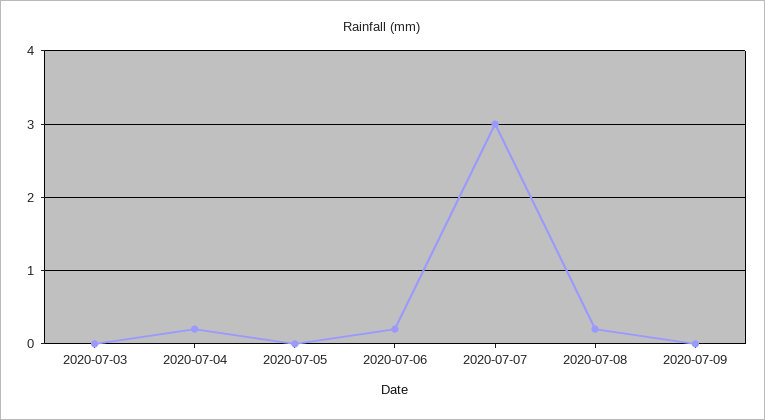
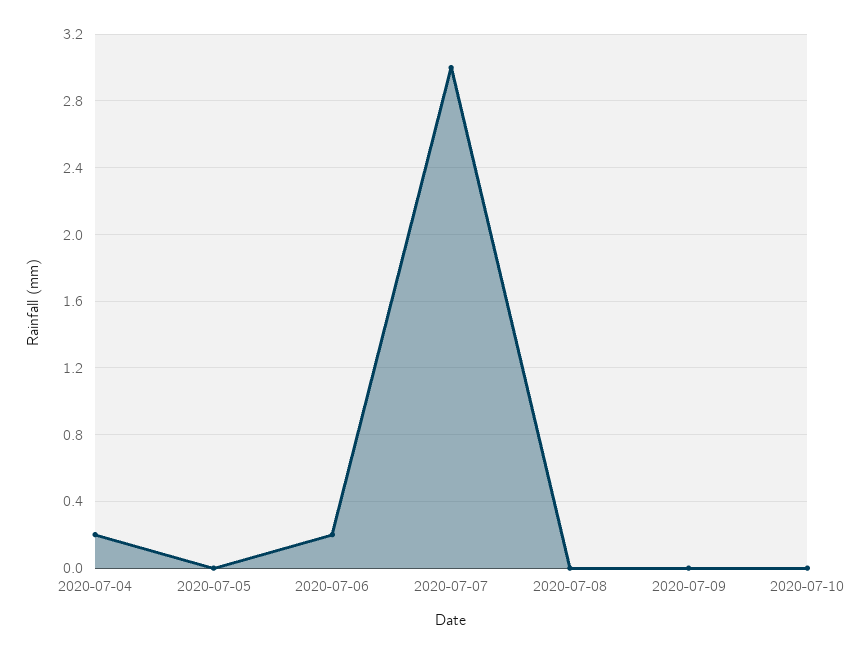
2020-07-03: 0 -> none
2020-07-08: 0.2 -> 0
2020-07-10: none -> 0

